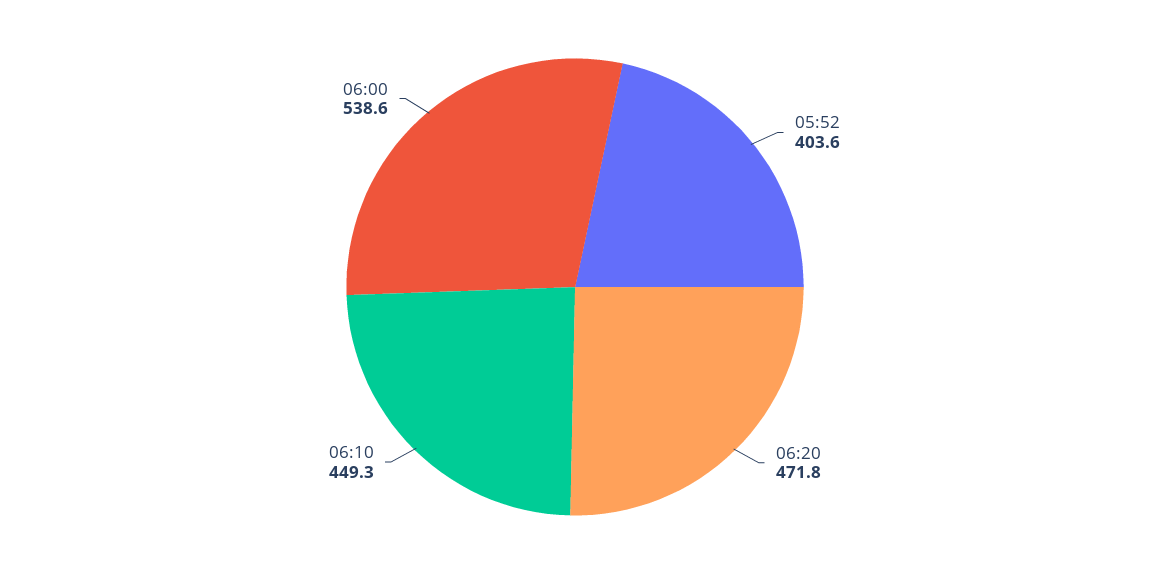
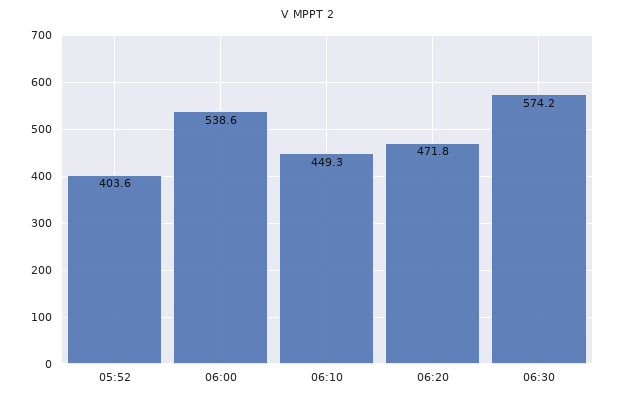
06:30: none -> 574.2

